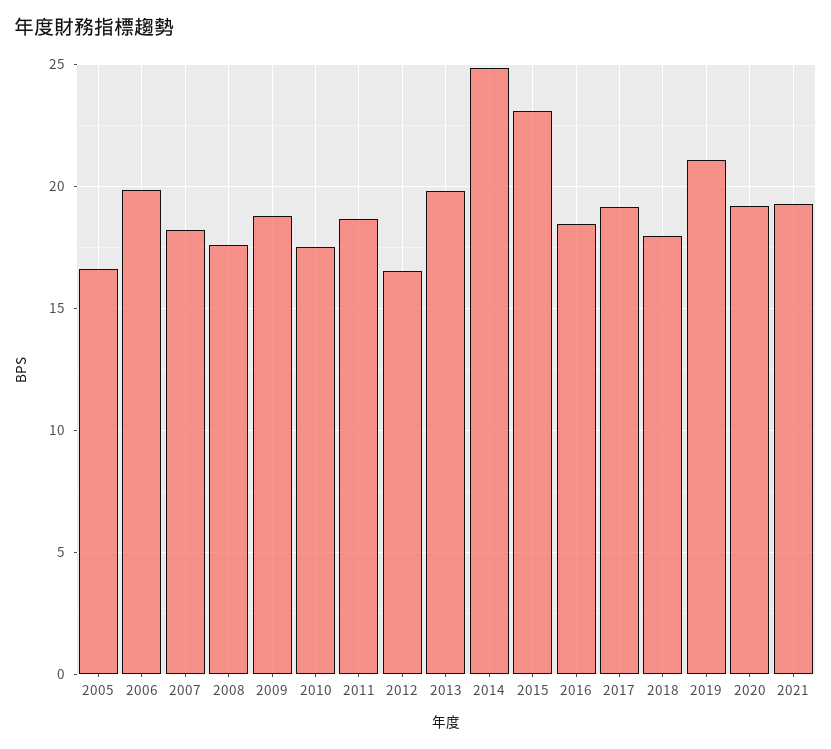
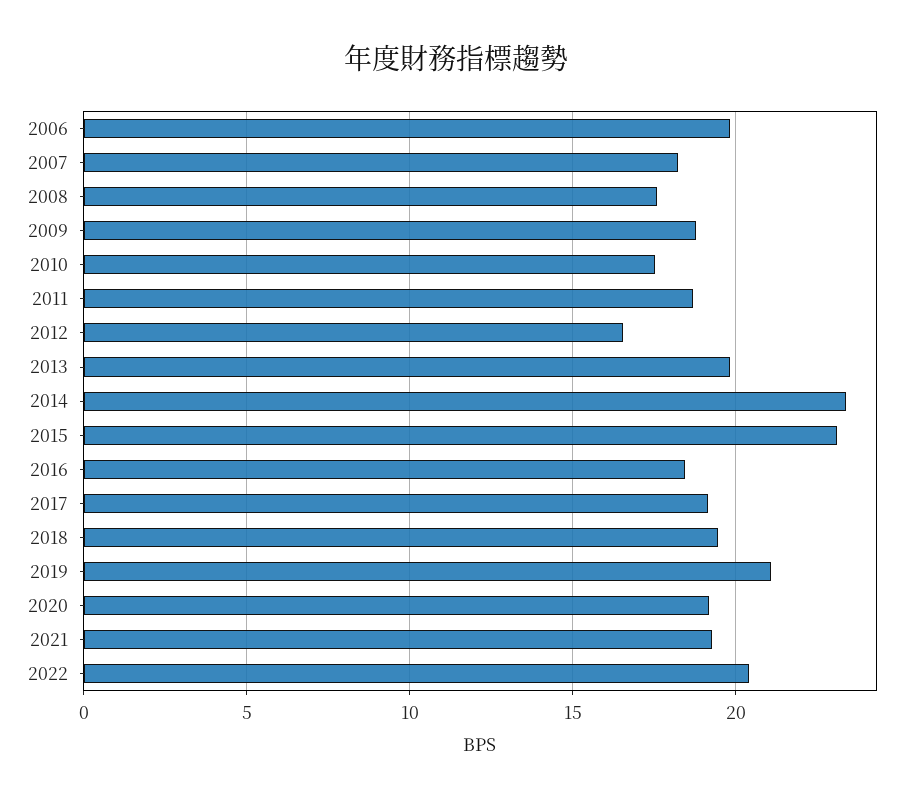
2005: 16.5 -> none
2014: 25 -> 23.5
2018: 18 -> 19.5
2022: none -> 20.5

